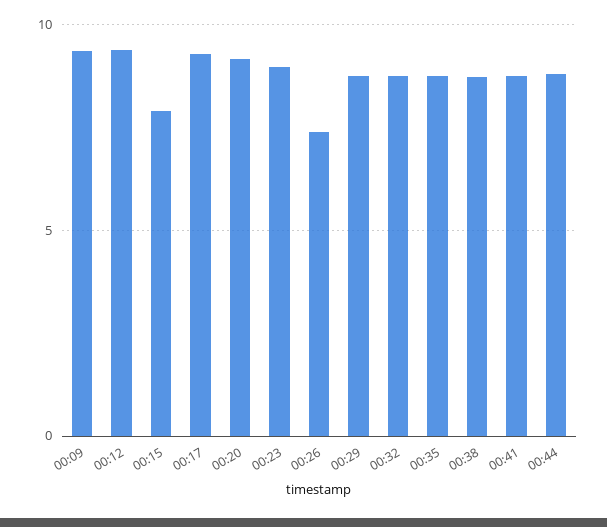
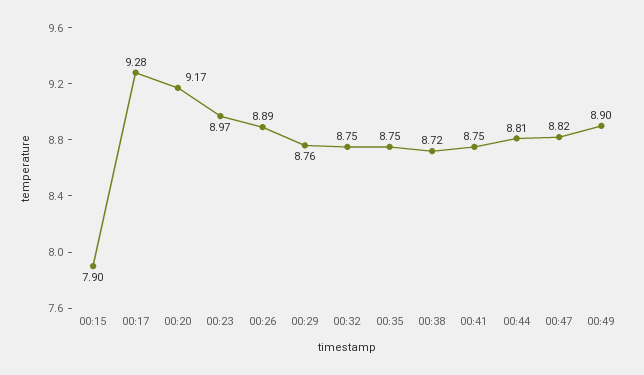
00:09: 9.5 -> none
00:12: 9.5 -> none
00:26: 7.5 -> 8.89
00:47: none -> 8.82
00:49: none -> 8.9

